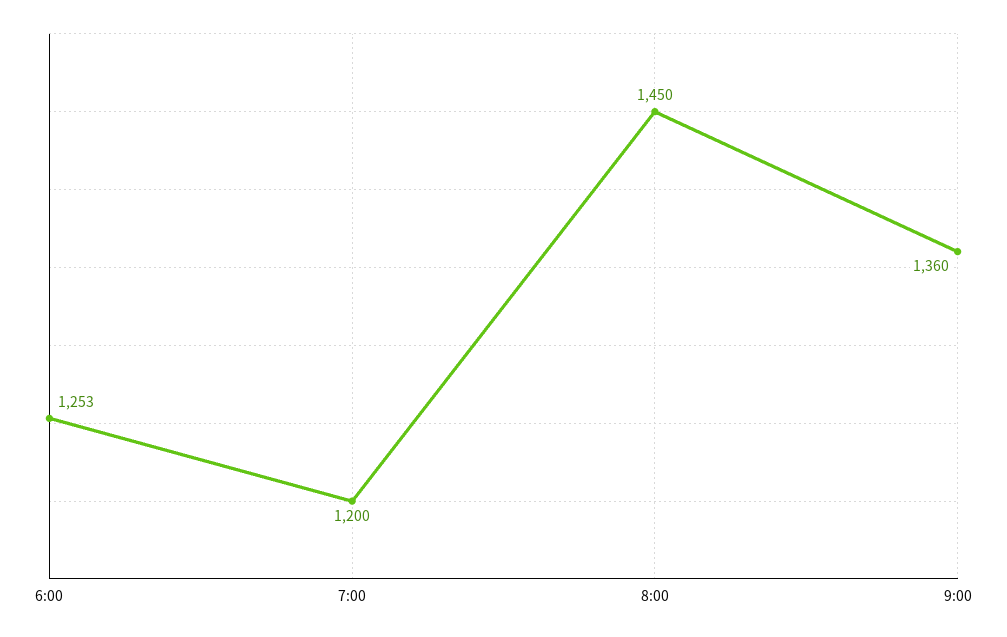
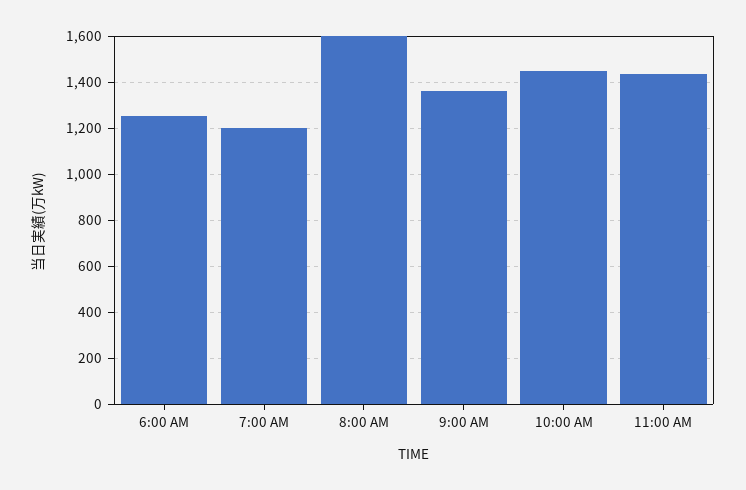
8:00: 1450 -> 1600
10:00 AM: none -> 1450
11:00 AM: none -> 1450

